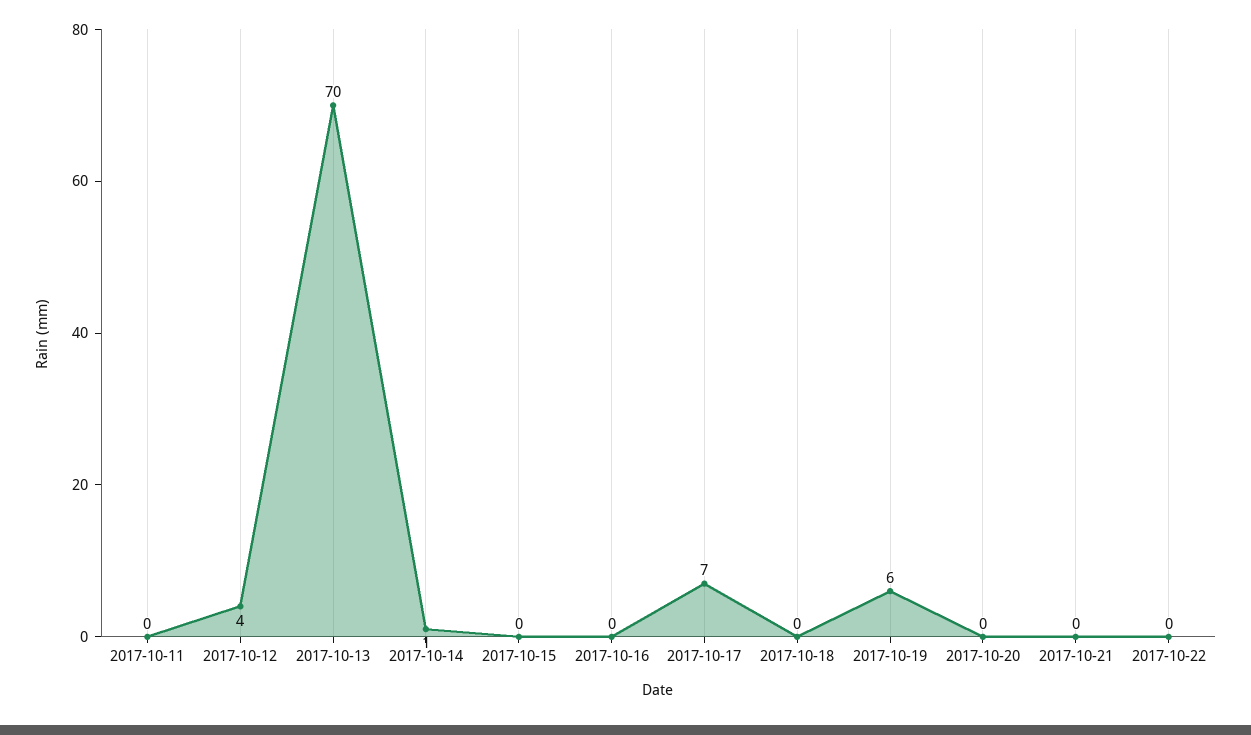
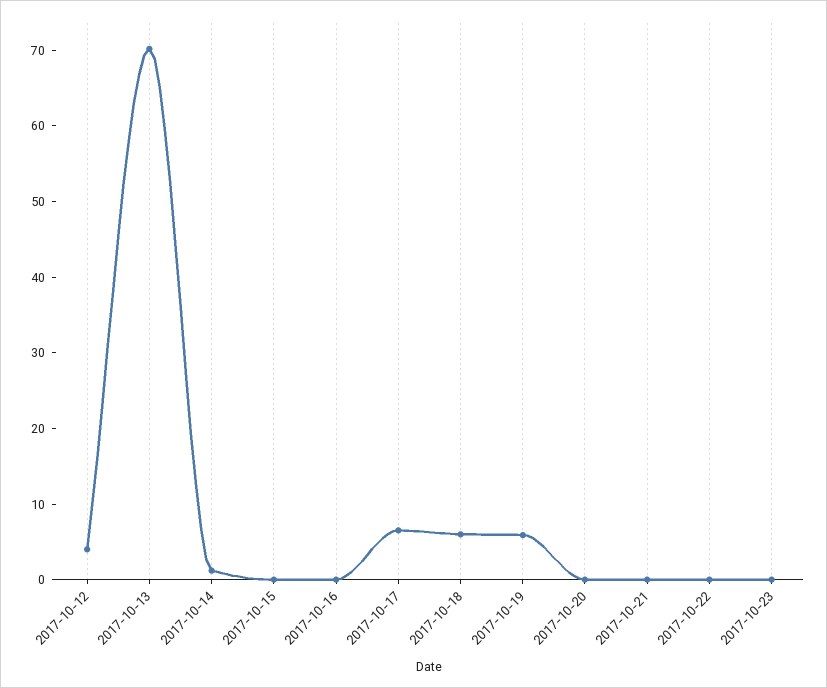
2017-10-11: 0 -> none
2017-10-18: 0 -> 6
2017-10-23: none -> 0

